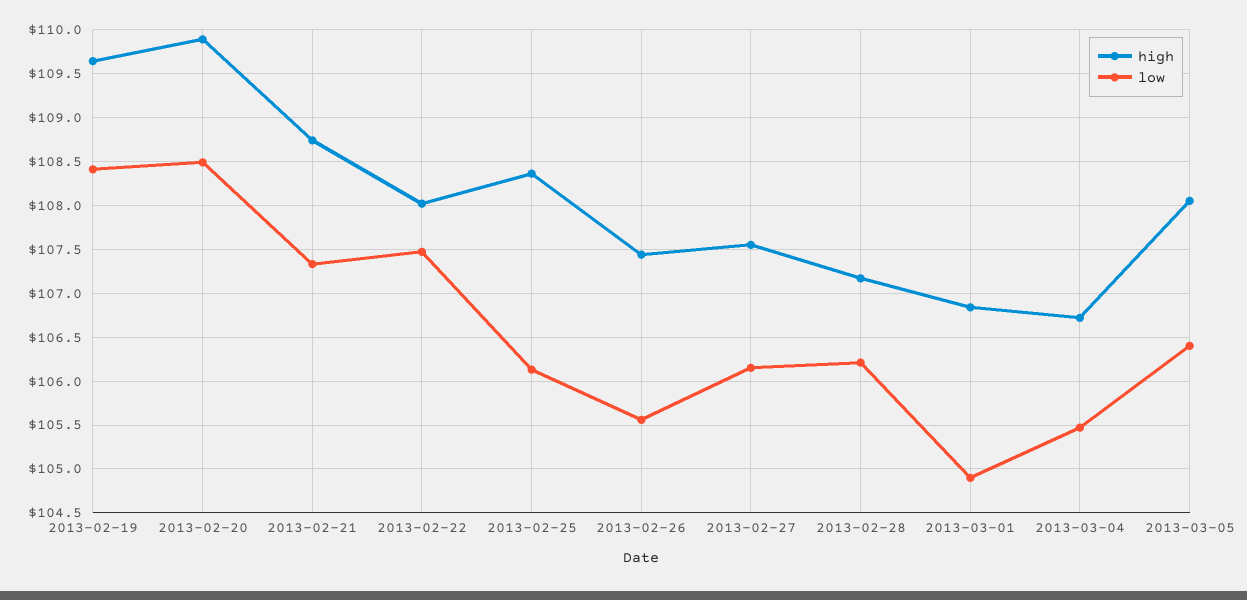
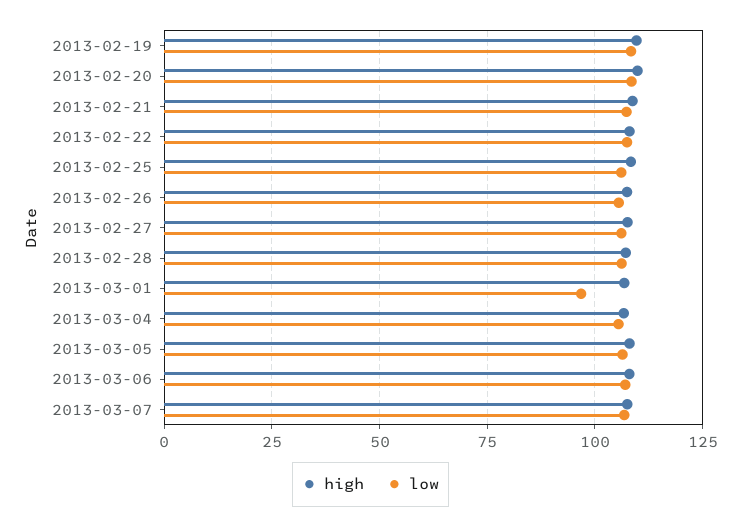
low, 2013-03-01: 104.9 -> 97.5
high, 2013-03-06: none -> 107.5
low, 2013-03-06: none -> 107.5
high, 2013-03-07: none -> 107.5
low, 2013-03-07: none -> 107.5

